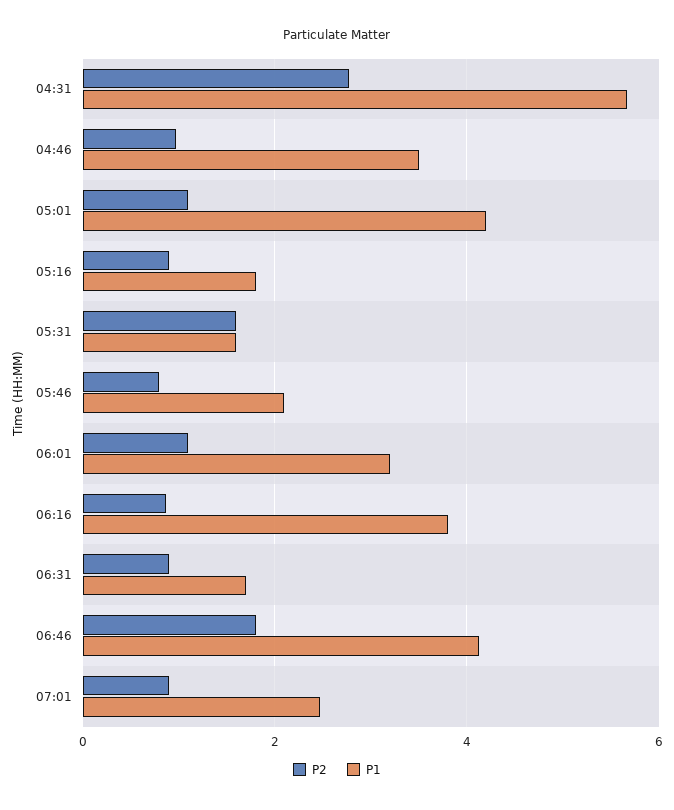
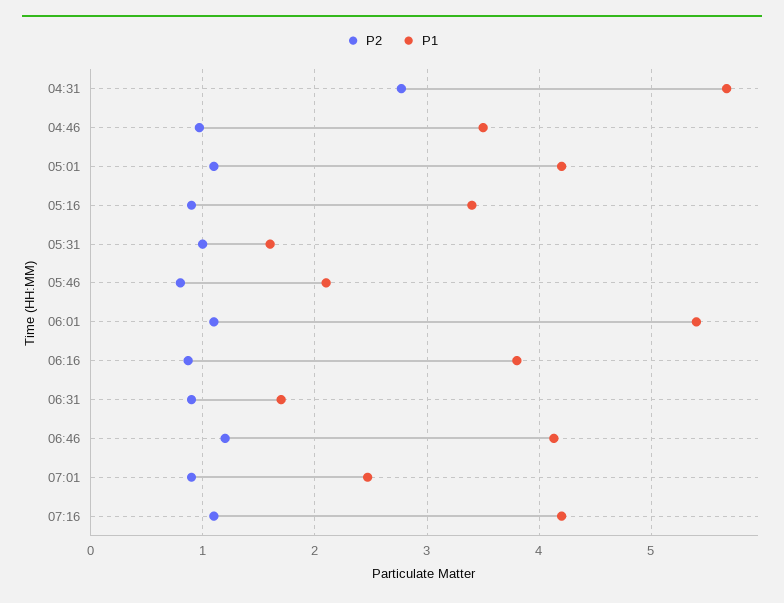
P1, 05:16: 1.8 -> 3.4
P2, 05:31: 1.6 -> 1
P1, 06:01: 3.2 -> 5.4
P2, 06:46: 1.8 -> 1.2
P2, 07:16: none -> 1.1
P1, 07:16: none -> 4.2

